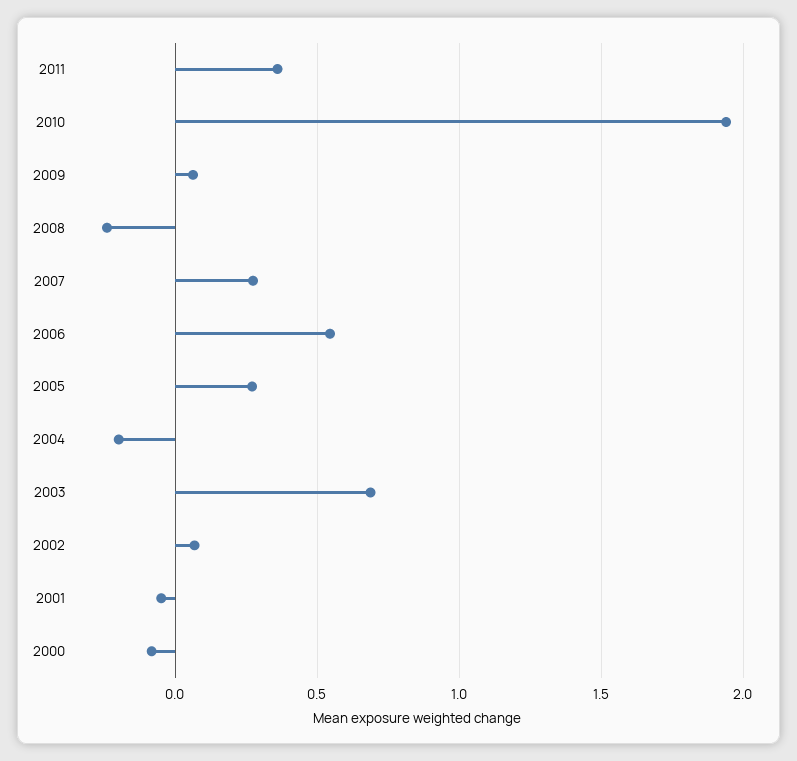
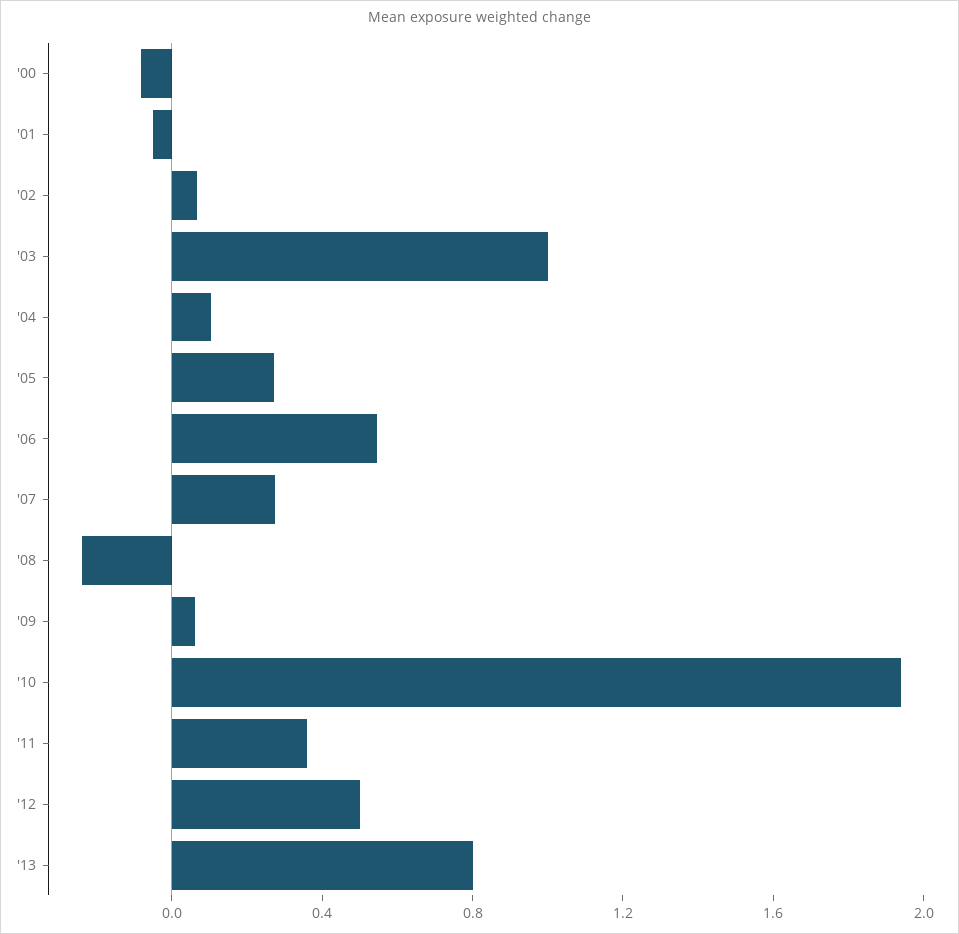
2004: -0.2 -> 0.1
2003: 0.7 -> 1
'12: none -> 0.5
'13: none -> 0.8

